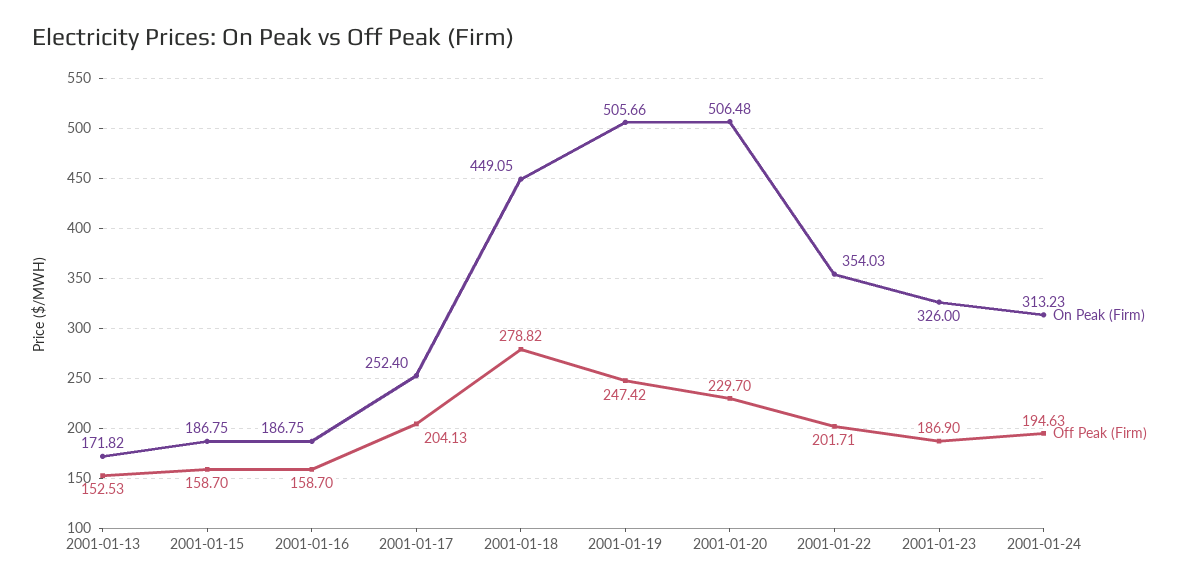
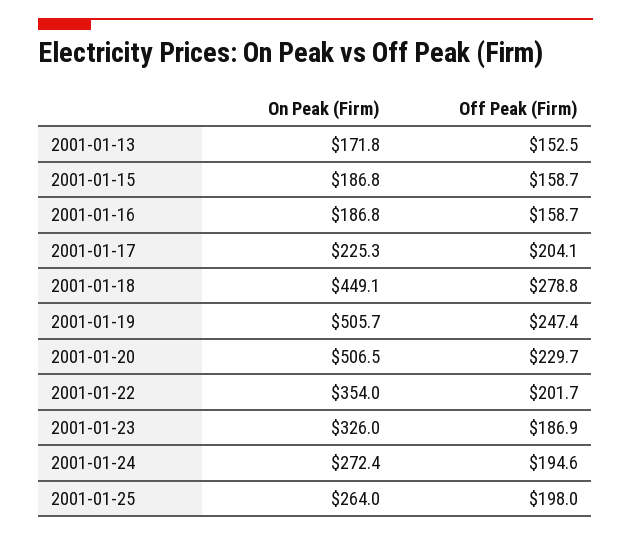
On Peak (Firm), 2001-01-17: 252.4 -> 225.3
On Peak (Firm), 2001-01-24: 313.23 -> 272.4
On Peak (Firm), 2001-01-25: none -> 264
Off Peak (Firm), 2001-01-25: none -> 198

